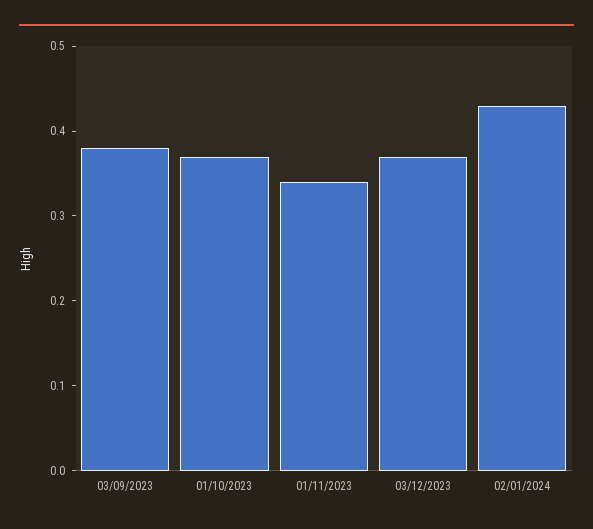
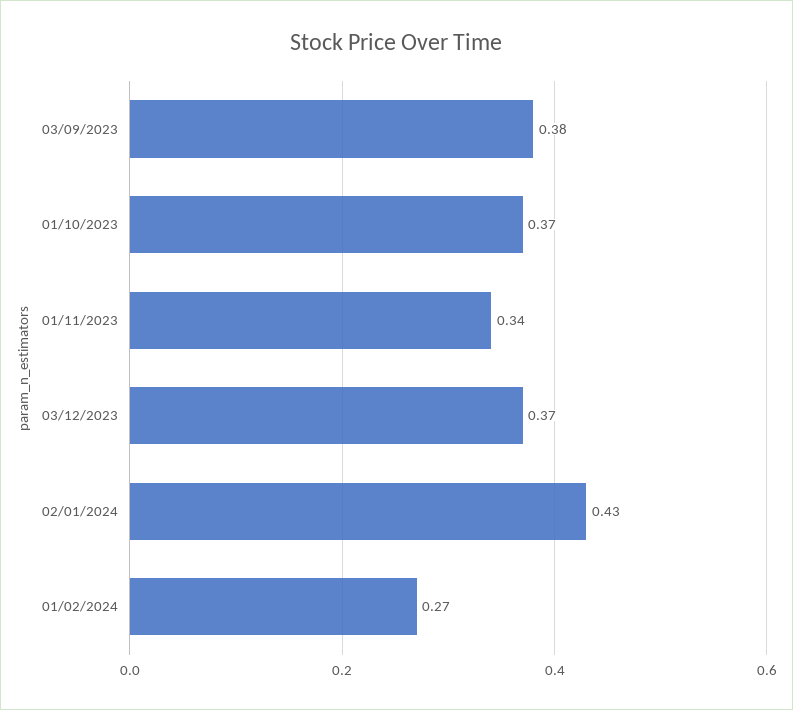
01/02/2024: none -> 0.27

